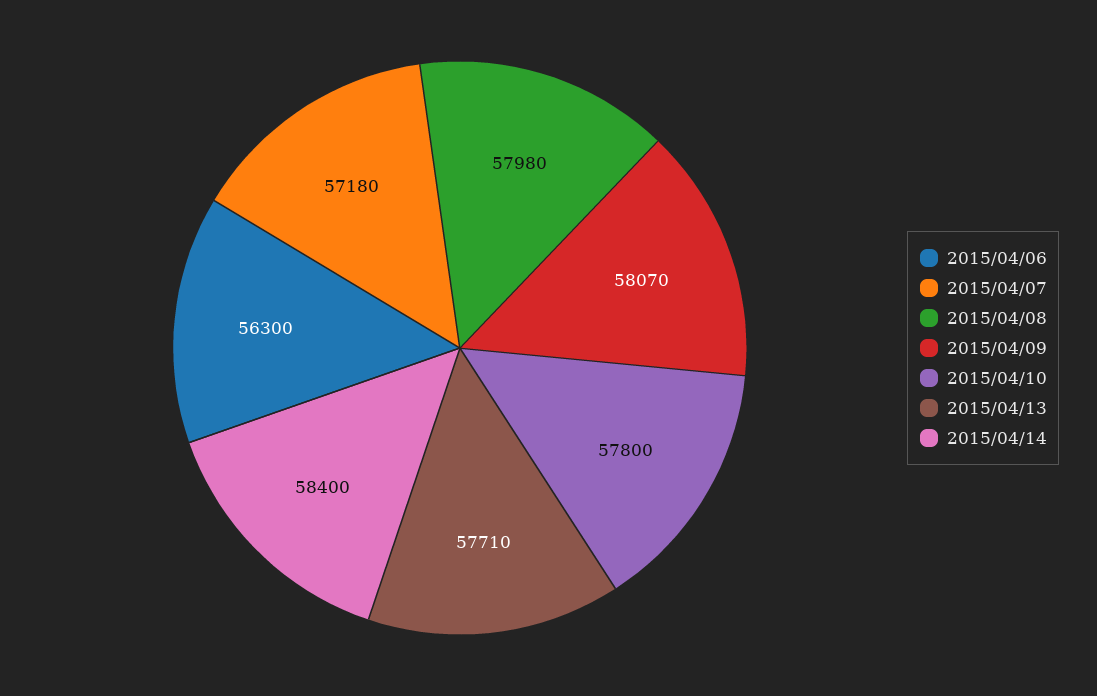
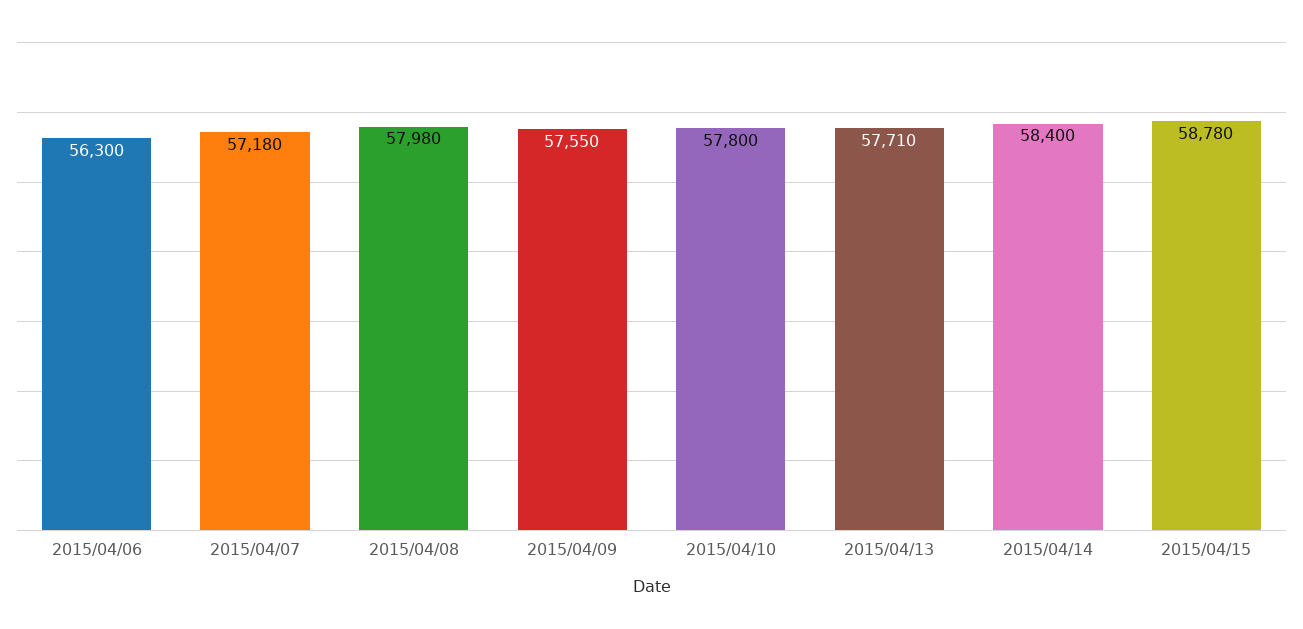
2015/04/09: 58070 -> 57550
2015/04/15: none -> 58780

